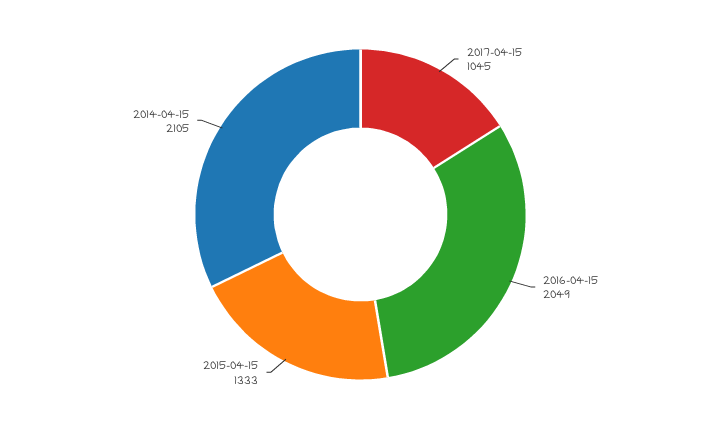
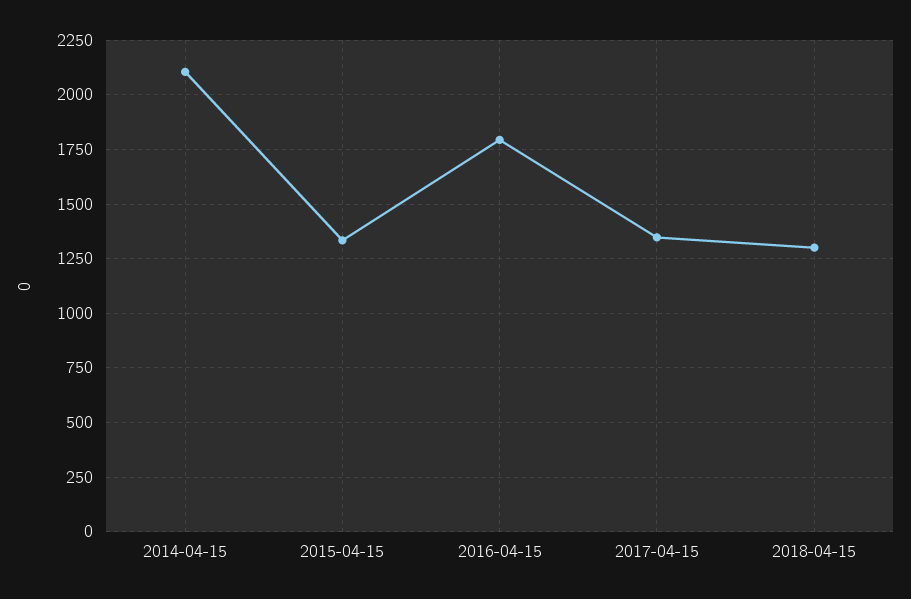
2017-04-15: 1045 -> 1350
2016-04-15: 2049 -> 1800
2018-04-15: none -> 1300

